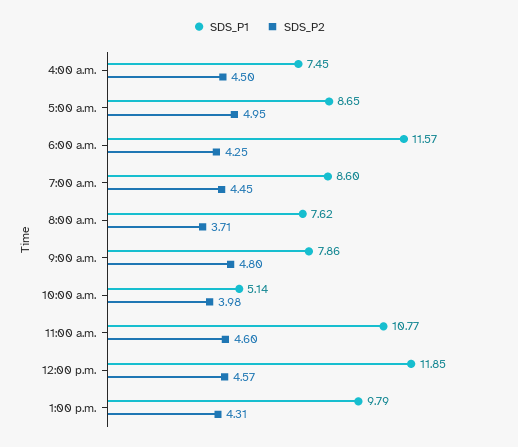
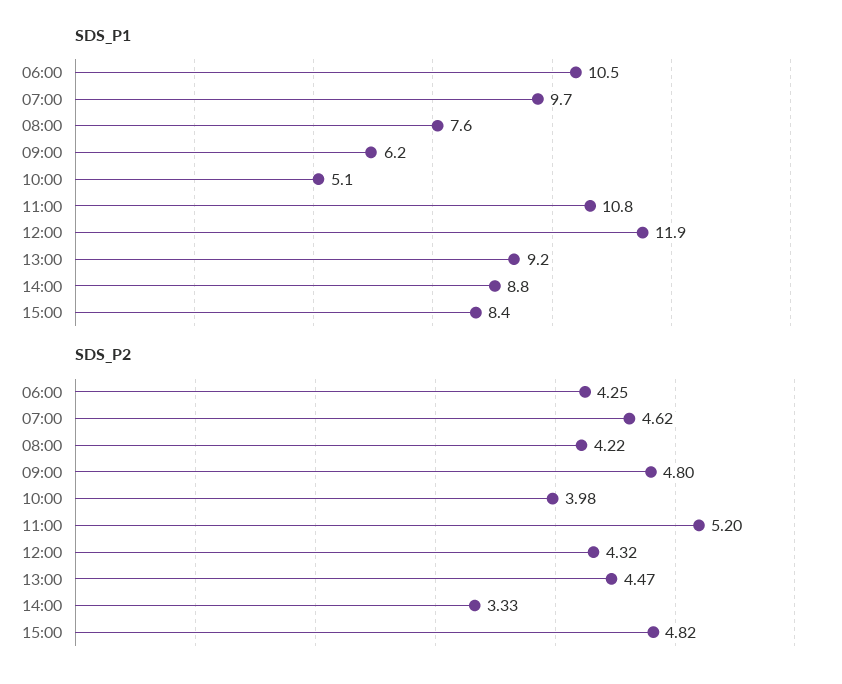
SDS_P1, 4:00 a.m.: 7.45 -> none
SDS_P2, 4:00 a.m.: 4.5 -> none
SDS_P1, 5:00 a.m.: 8.65 -> none
SDS_P2, 5:00 a.m.: 4.95 -> none
SDS_P1, 6:00 a.m.: 11.57 -> 10.5
SDS_P1, 7:00 a.m.: 8.6 -> 9.7
SDS_P2, 7:00 a.m.: 4.45 -> 4.62
SDS_P2, 8:00 a.m.: 3.71 -> 4.22
SDS_P1, 9:00 a.m.: 7.86 -> 6.2
SDS_P2, 11:00 a.m.: 4.6 -> 5.2
SDS_P2, 12:00 p.m.: 4.57 -> 4.32
SDS_P1, 1:00 p.m.: 9.79 -> 9.2
SDS_P2, 1:00 p.m.: 4.31 -> 4.47
SDS_P1, 14:00: none -> 8.8
SDS_P1, 15:00: none -> 8.4
SDS_P2, 14:00: none -> 3.33
SDS_P2, 15:00: none -> 4.82

